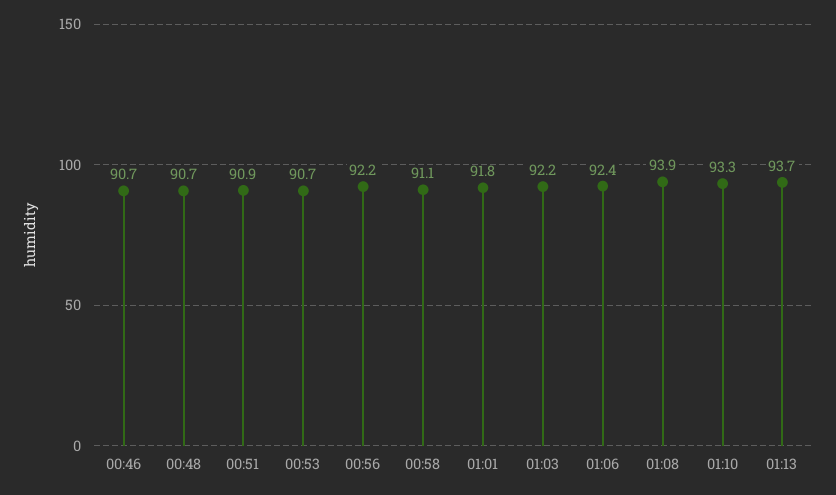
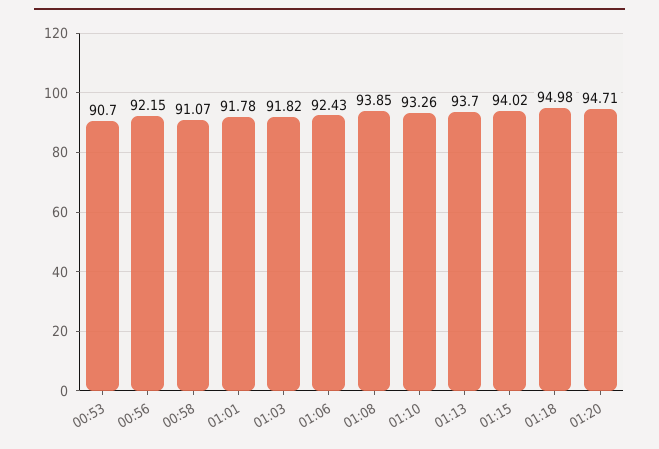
00:46: 90.7 -> none
00:48: 90.7 -> none
00:51: 90.9 -> none
01:03: 92.2 -> 91.82
01:15: none -> 94.02
01:18: none -> 94.98
01:20: none -> 94.71

